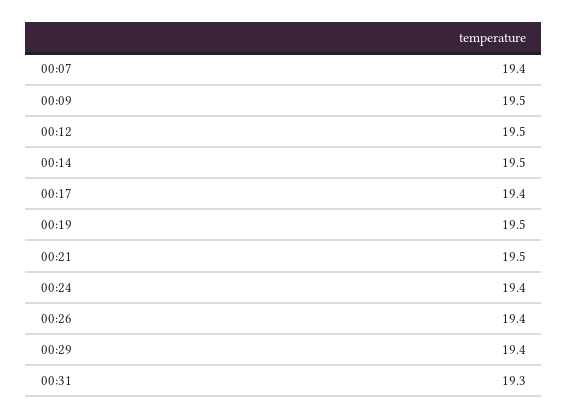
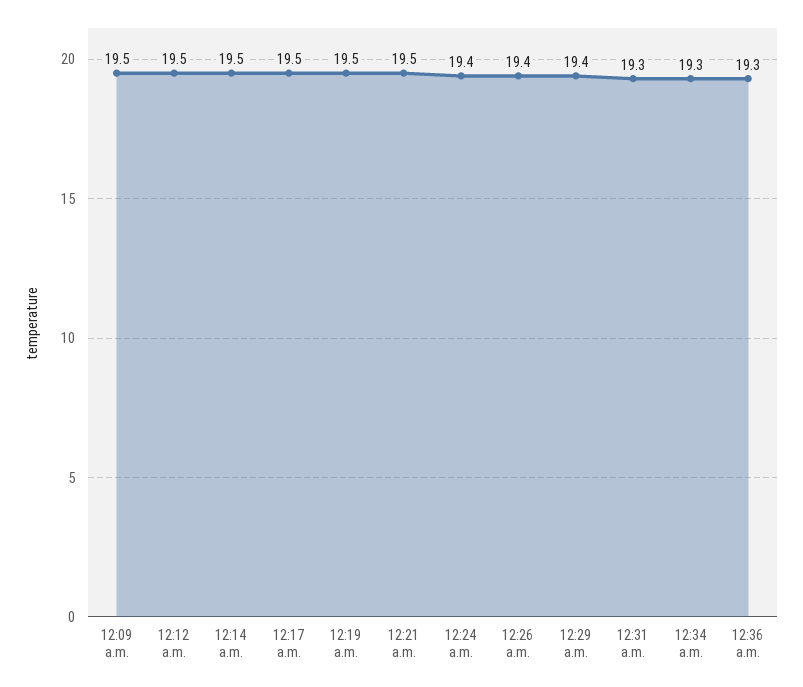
00:07: 19.4 -> none
00:17: 19.4 -> 19.5
12:34 a.m.: none -> 19.3
12:36 a.m.: none -> 19.3

